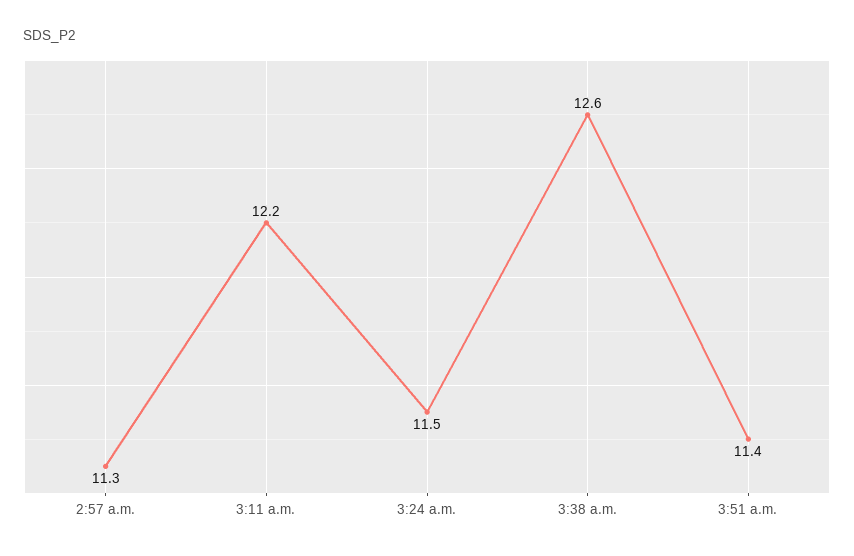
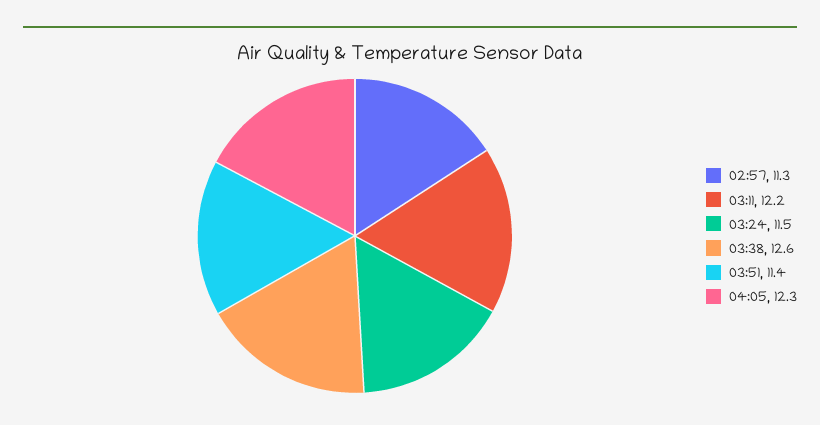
04:05: none -> 12.3

